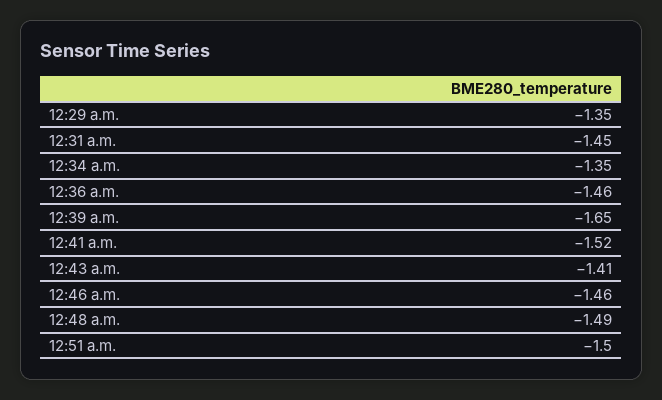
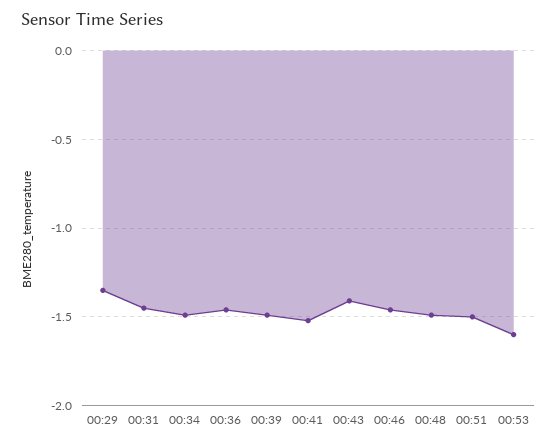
12:34 a.m.: -1.35 -> -1.5
12:39 a.m.: -1.65 -> -1.5
00:53: none -> -1.6

